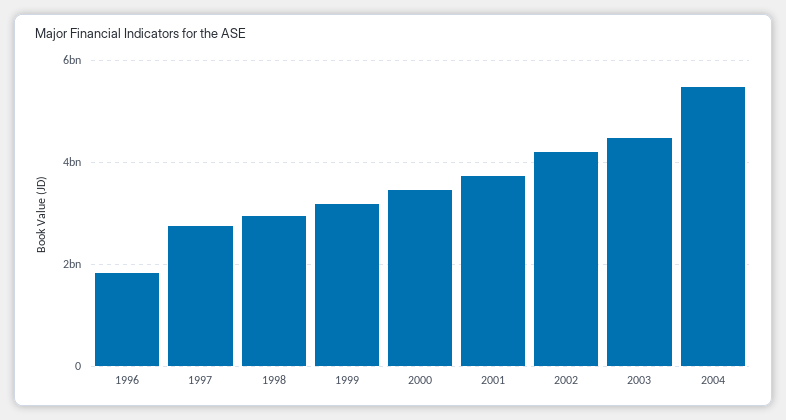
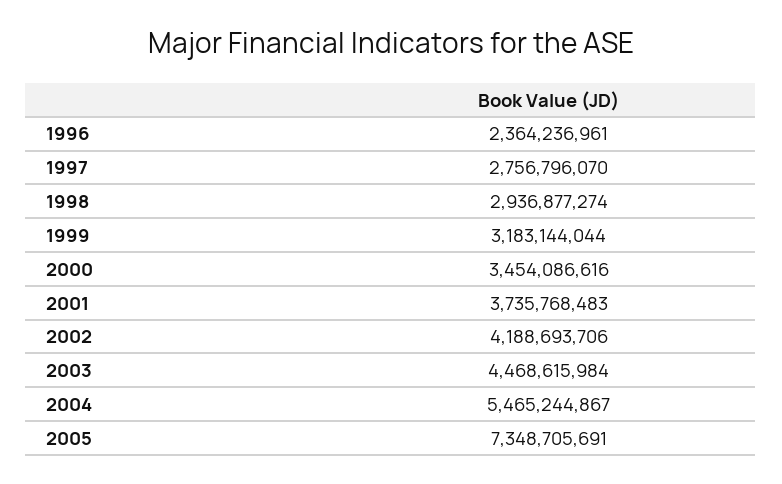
1996: 1800000000 -> 2364236961
2005: none -> 7348705691

